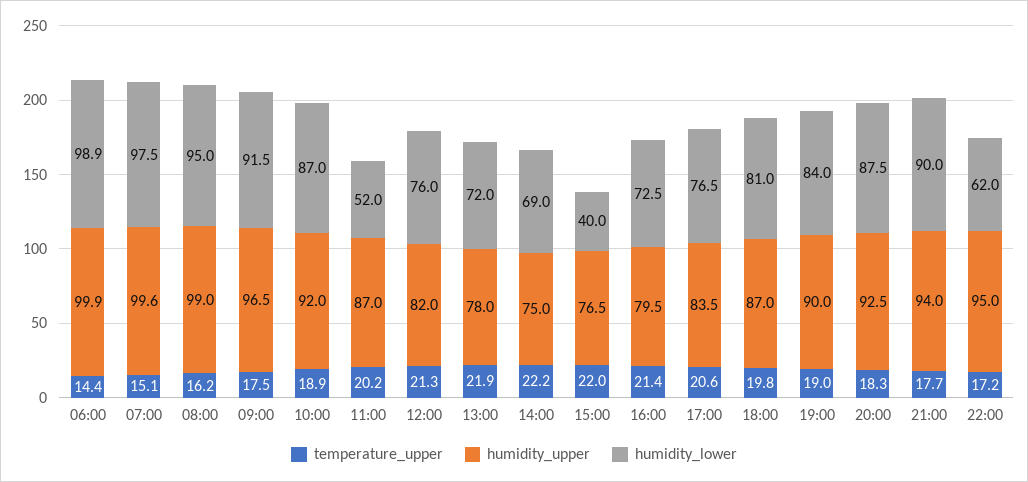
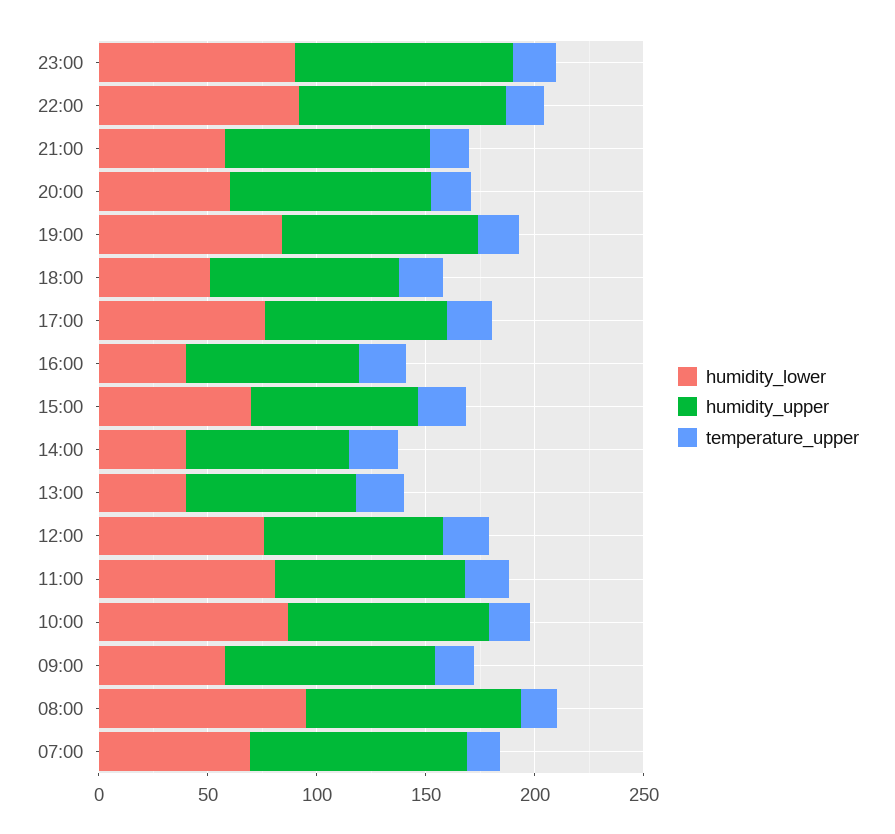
temperature_upper, 06:00: 14.4 -> none
humidity_upper, 06:00: 99.9 -> none
humidity_lower, 06:00: 98.9 -> none
humidity_lower, 07:00: 97.5 -> 70
humidity_lower, 09:00: 91.5 -> 60
humidity_lower, 11:00: 52 -> 80
humidity_lower, 13:00: 72 -> 40
humidity_lower, 14:00: 69 -> 40
humidity_lower, 15:00: 40 -> 70
humidity_lower, 16:00: 72.5 -> 40
humidity_lower, 18:00: 81 -> 50
humidity_lower, 20:00: 87.5 -> 60
humidity_lower, 21:00: 90 -> 60
humidity_lower, 22:00: 62 -> 90
humidity_lower, 23:00: none -> 90
humidity_upper, 23:00: none -> 100
temperature_upper, 23:00: none -> 20

